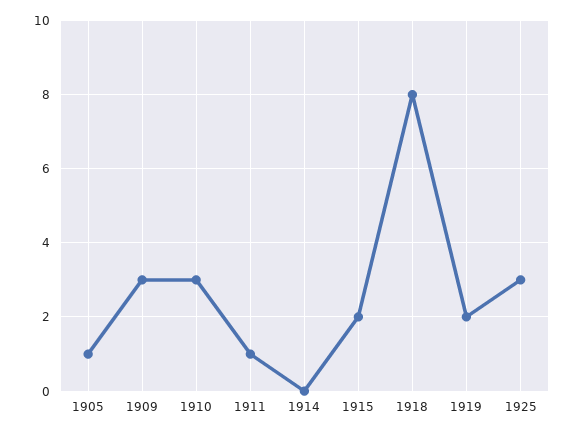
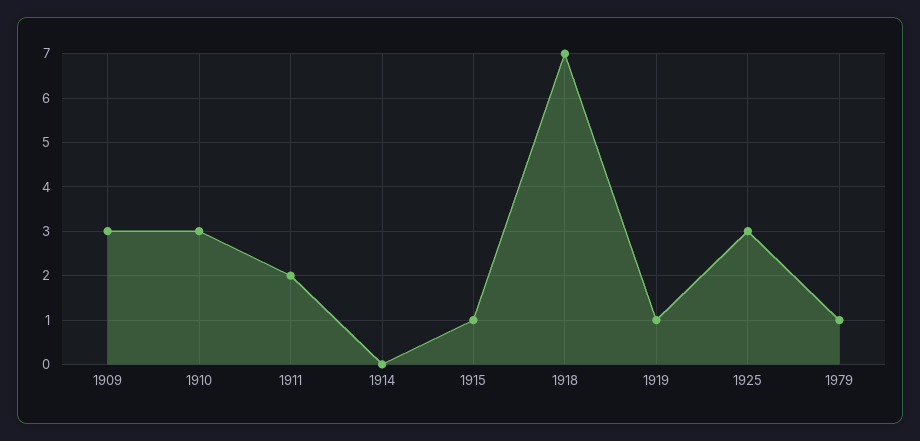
1905: 1 -> none
1911: 1 -> 2
1915: 2 -> 1
1918: 8 -> 7
1919: 2 -> 1
1979: none -> 1

